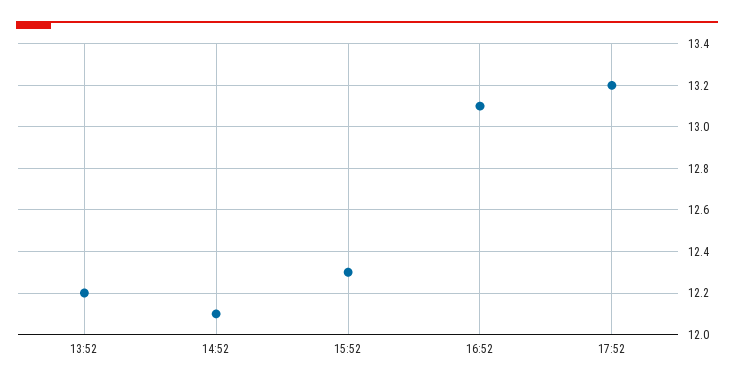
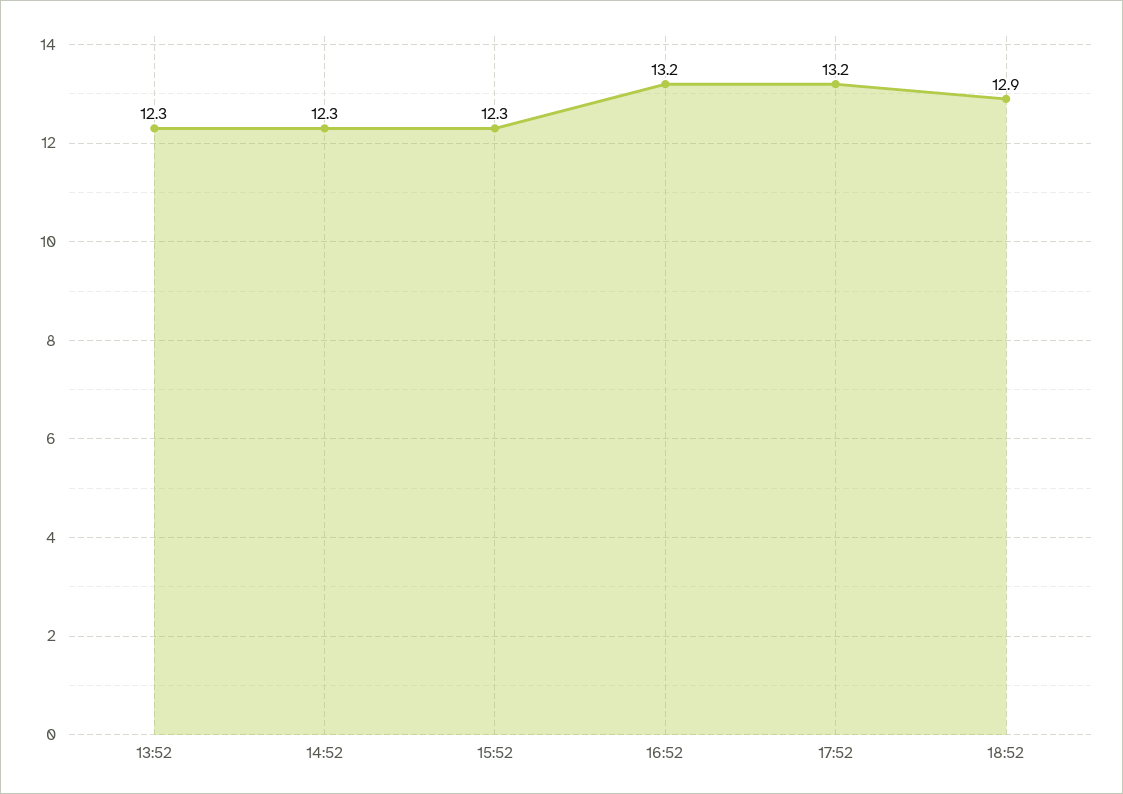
13:52: 12.2 -> 12.3
14:52: 12.1 -> 12.3
16:52: 13.1 -> 13.2
18:52: none -> 12.9

